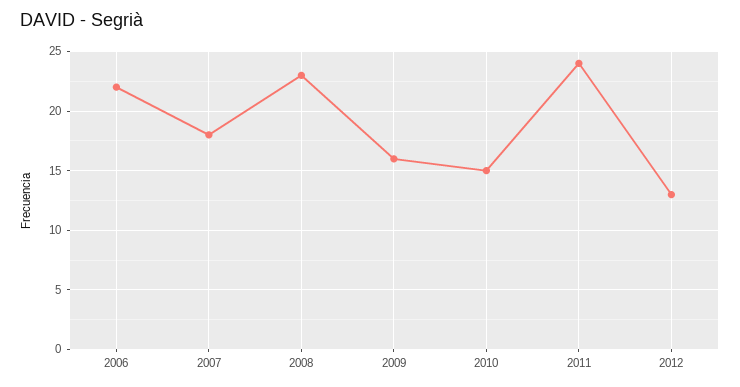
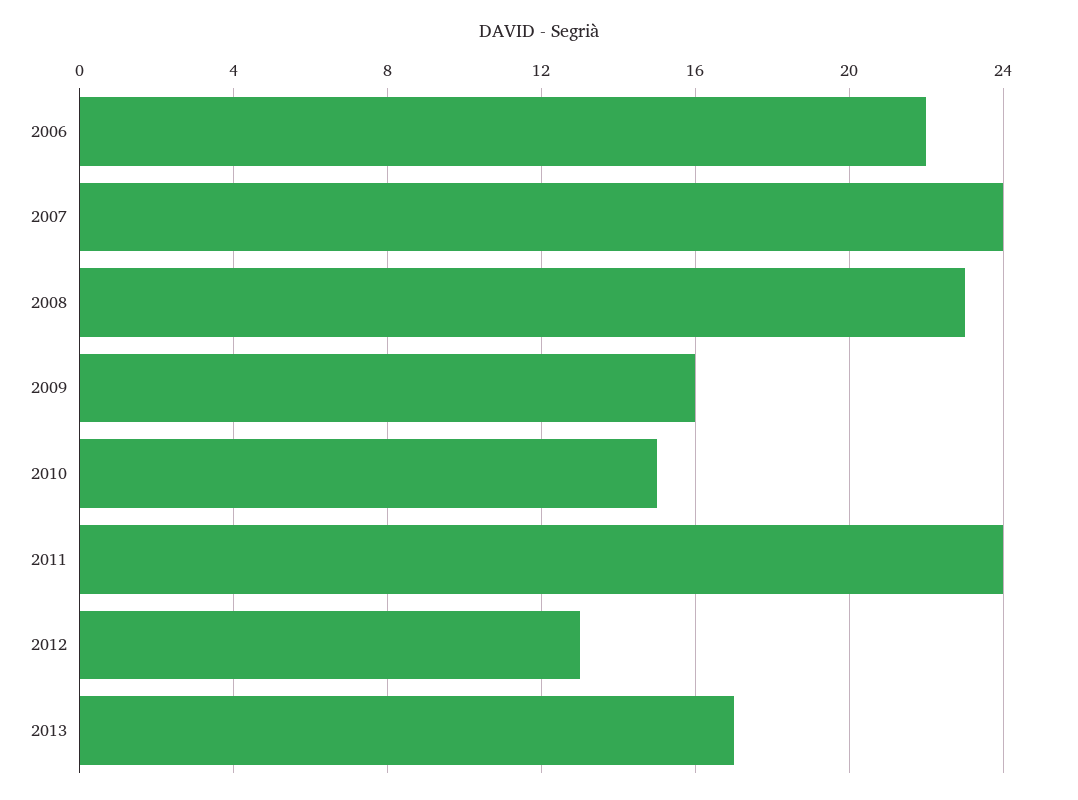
2007: 18 -> 24
2013: none -> 17

